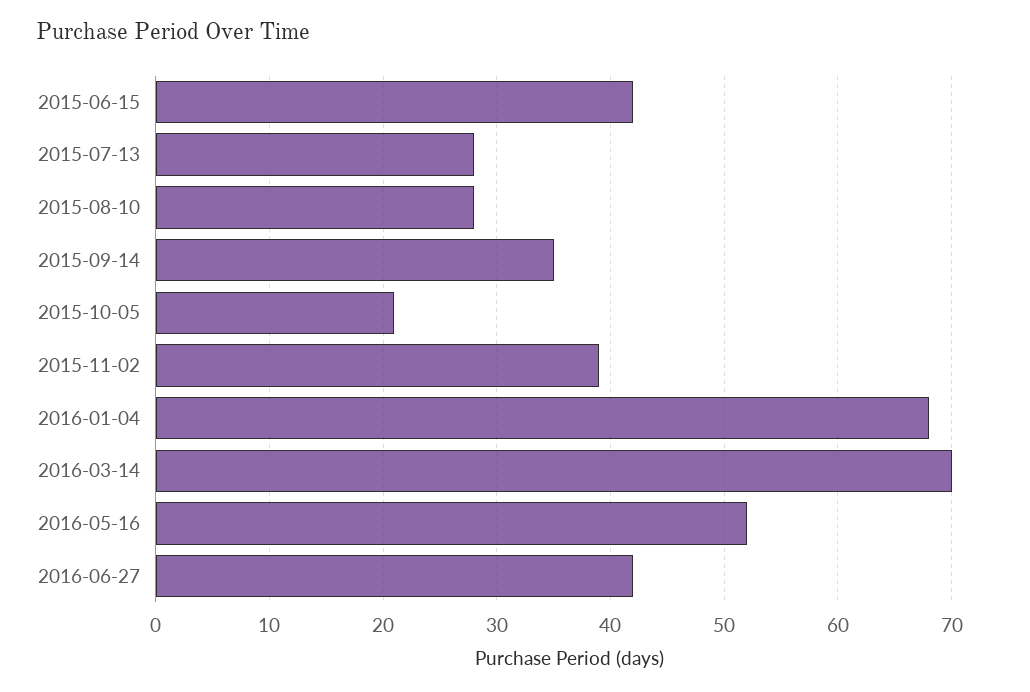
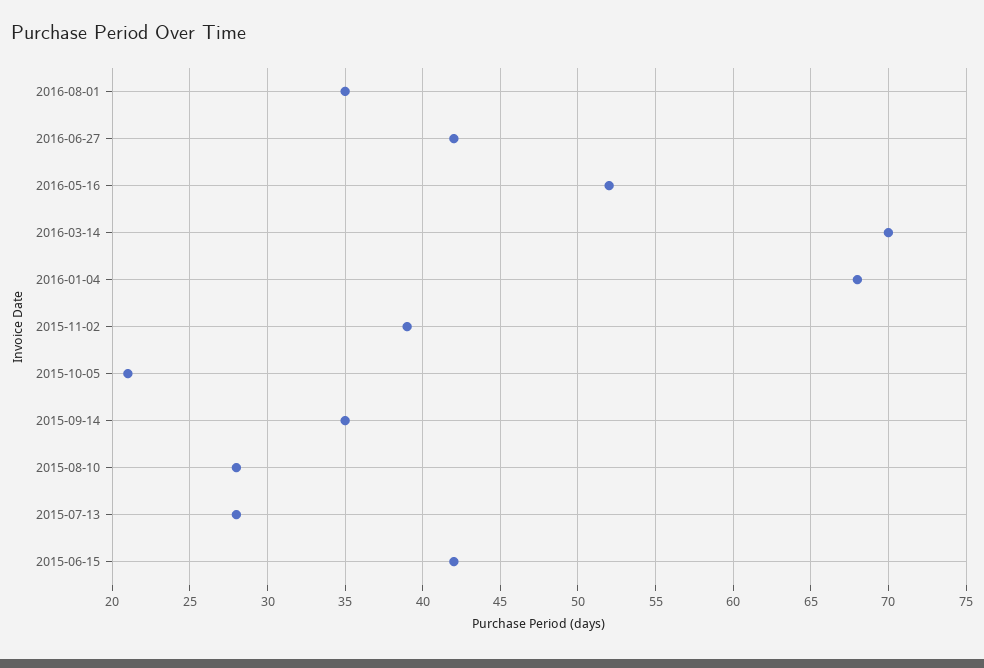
2016-08-01: none -> 35

